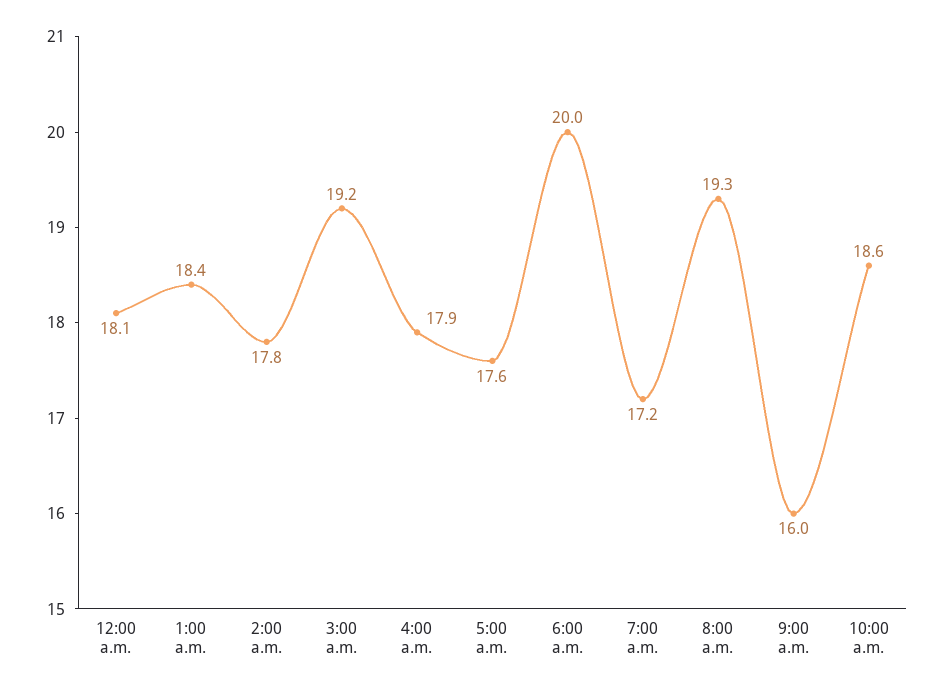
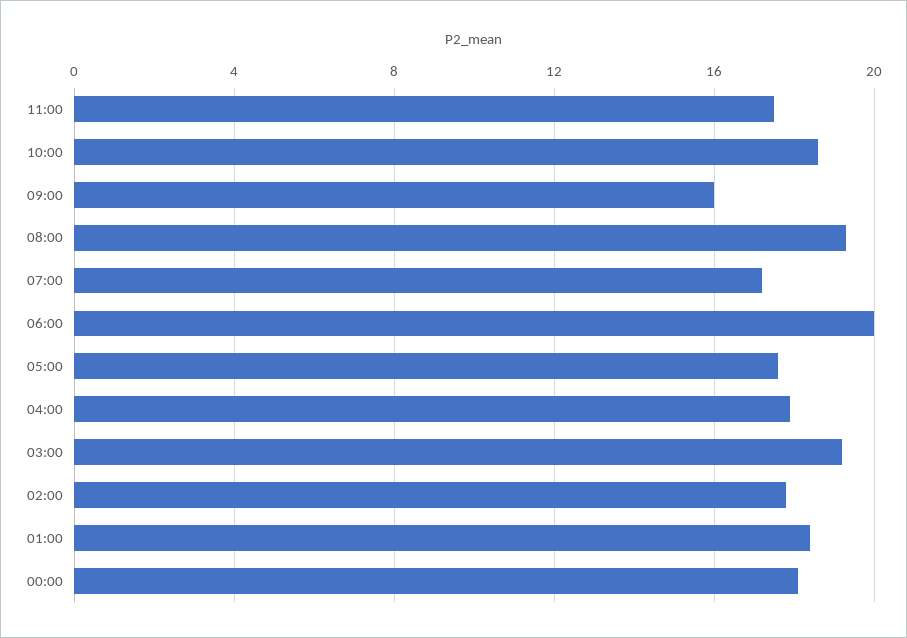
11:00: none -> 17.5

